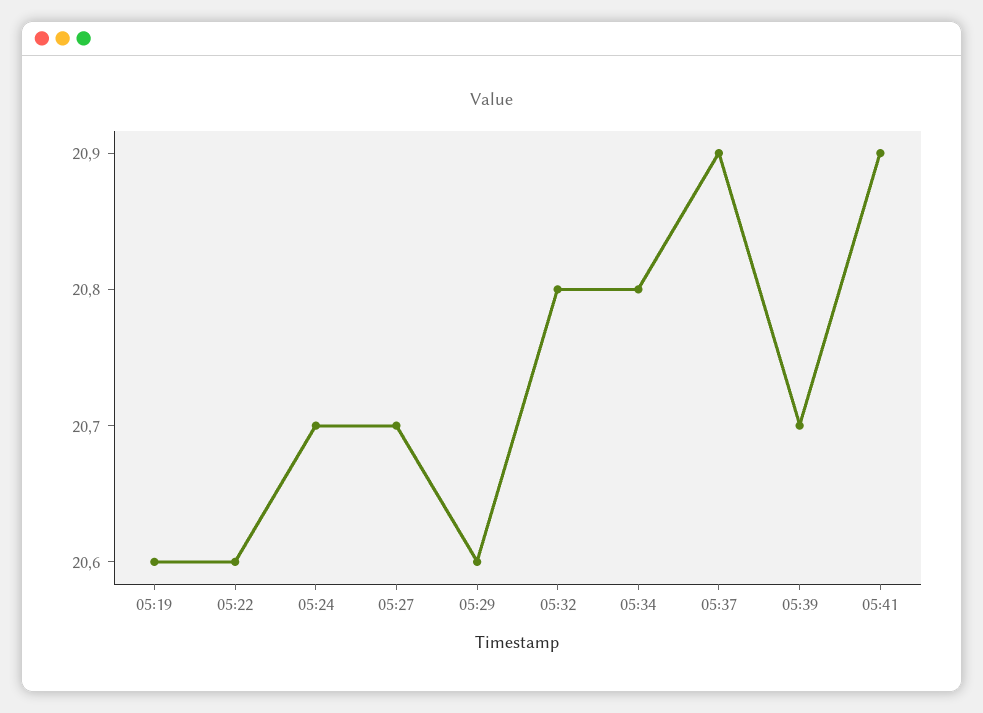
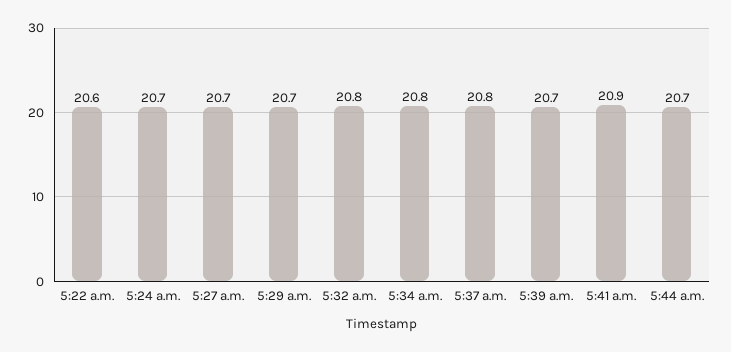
05:19: 20.6 -> none
05:29: 20.6 -> 20.7
05:37: 20.9 -> 20.8
5:44 a.m.: none -> 20.7

